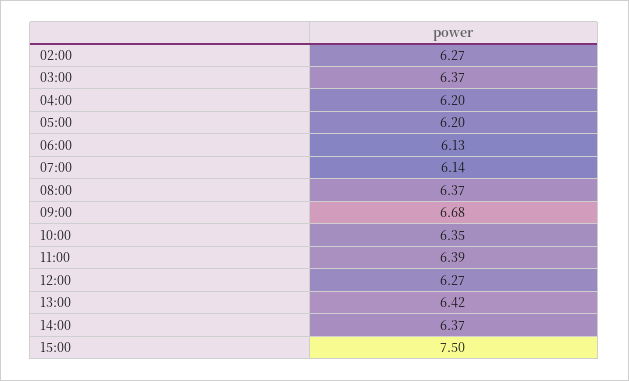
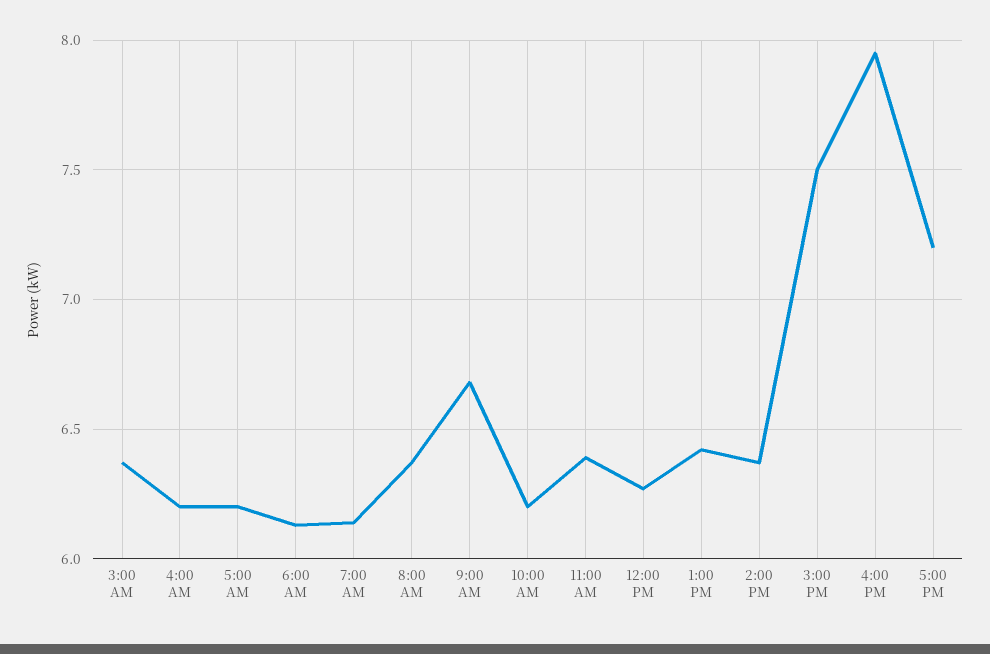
02:00: 6.27 -> none
10:00: 6.35 -> 6.2
4:00 PM: none -> 7.95
5:00 PM: none -> 7.2

